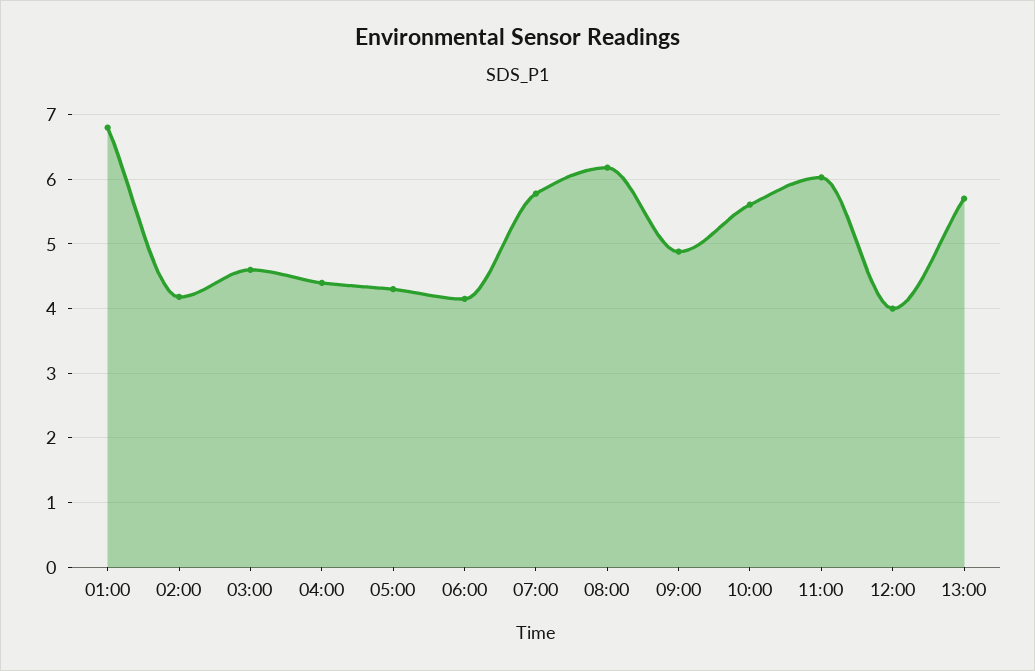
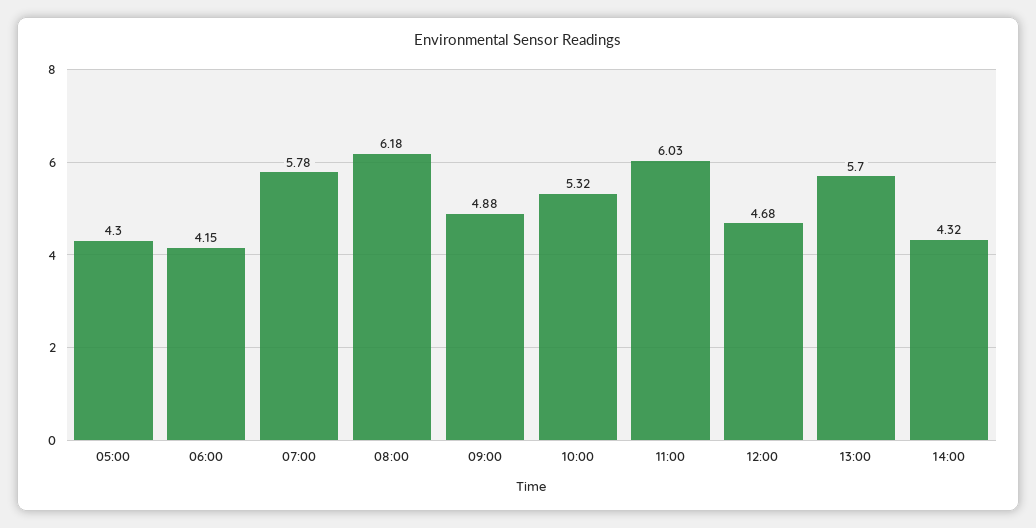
01:00: 6.8 -> none
02:00: 4.2 -> none
03:00: 4.6 -> none
04:00: 4.4 -> none
10:00: 5.6 -> 5.32
12:00: 4 -> 4.68
14:00: none -> 4.32

